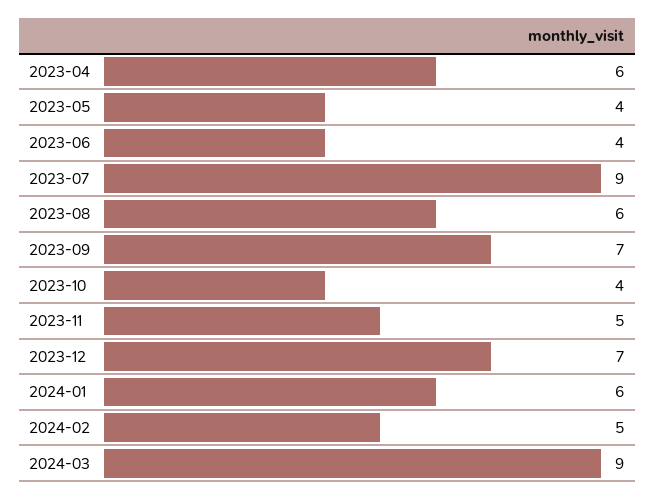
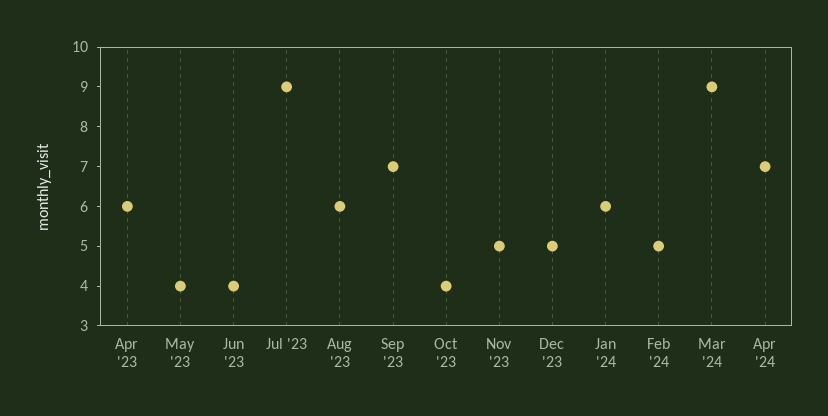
2023-12: 7 -> 5
Apr '24: none -> 7

